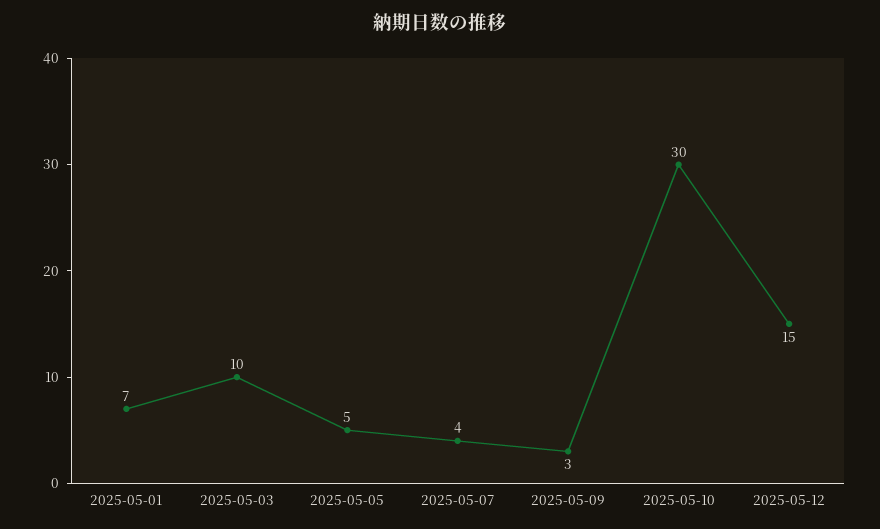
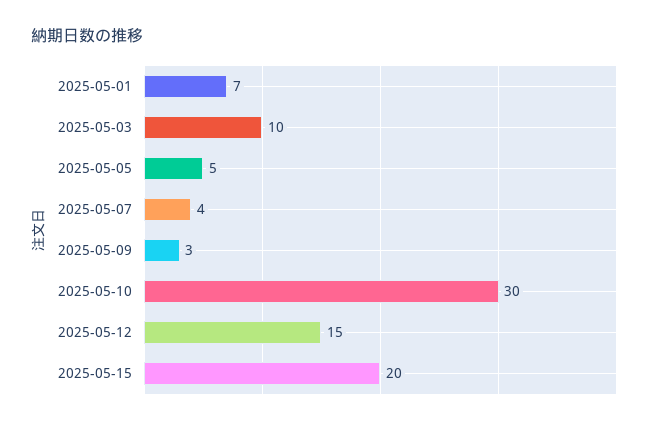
2025-05-15: none -> 20

